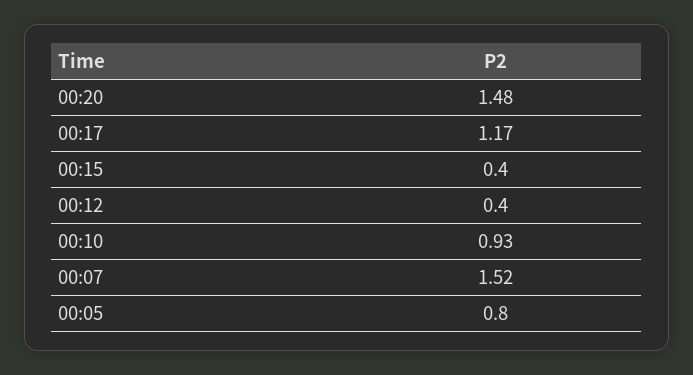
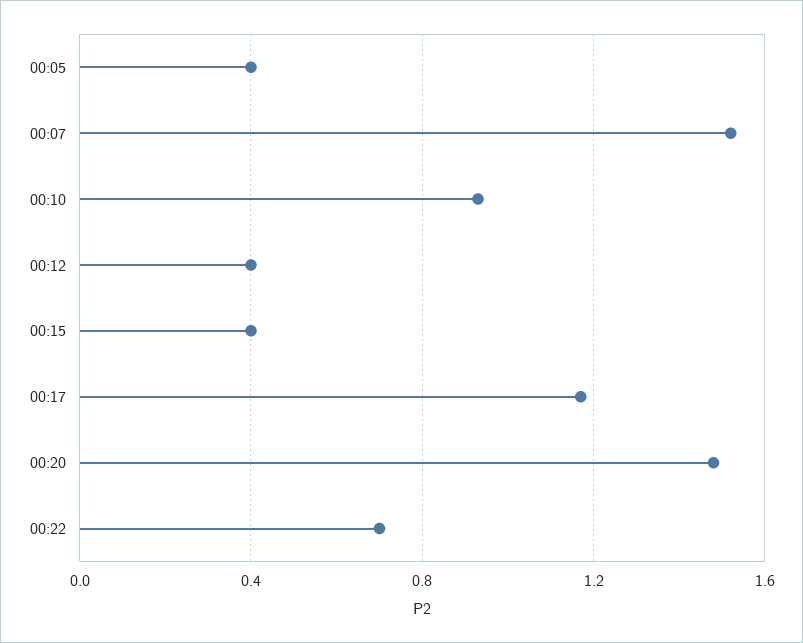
00:05: 0.8 -> 0.4
00:22: none -> 0.7

